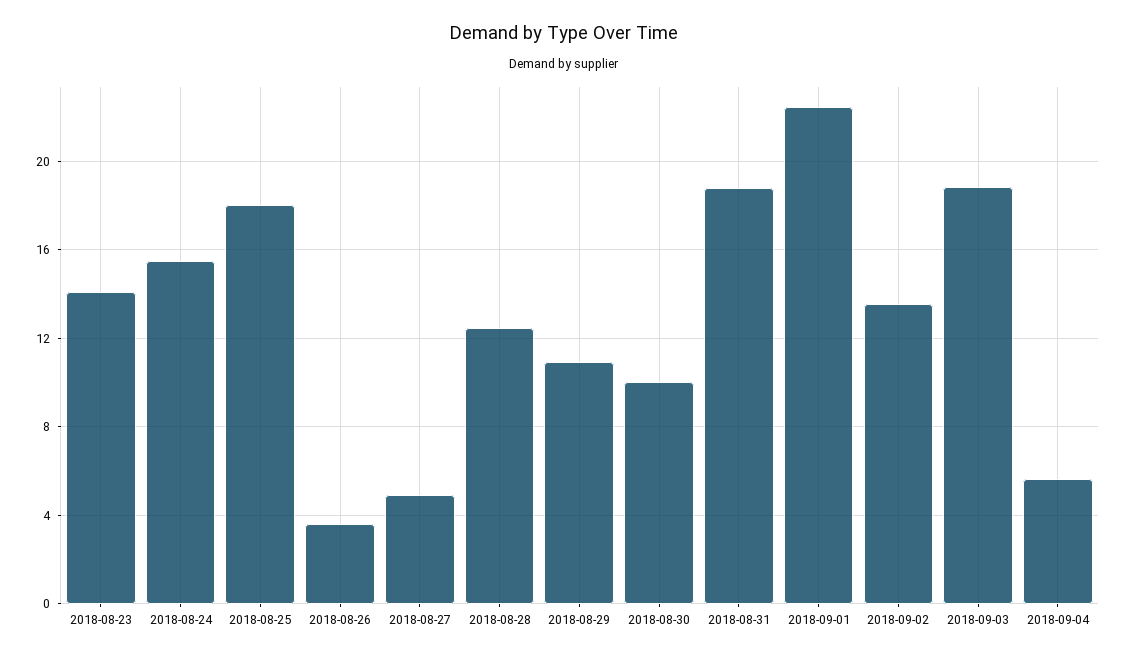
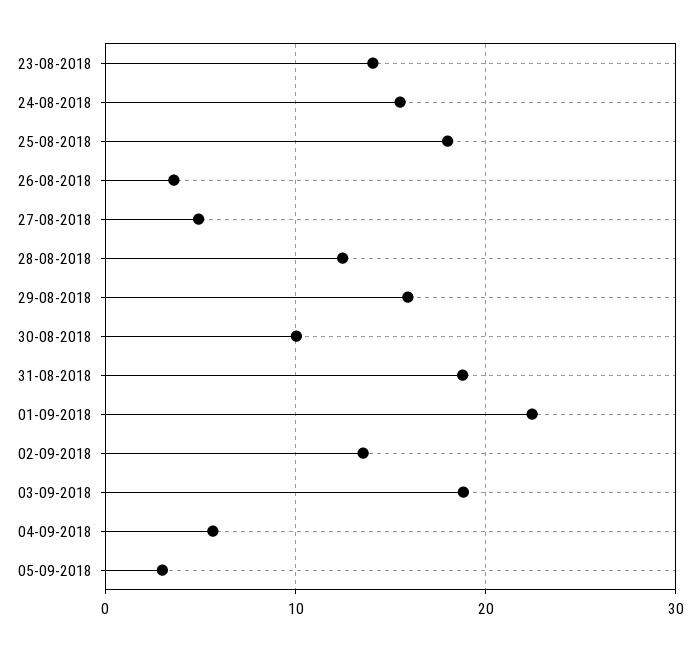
2018-08-29: 11 -> 16
05-09-2018: none -> 3

